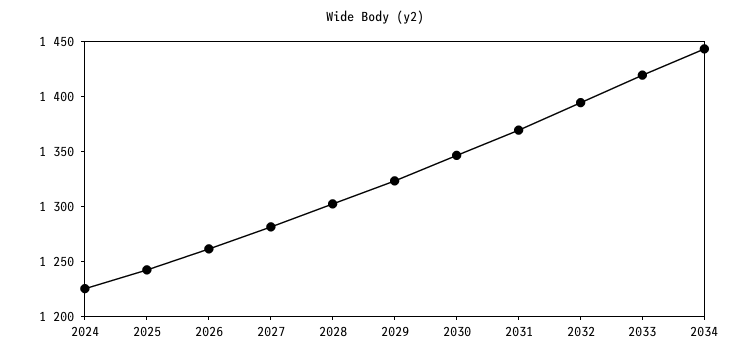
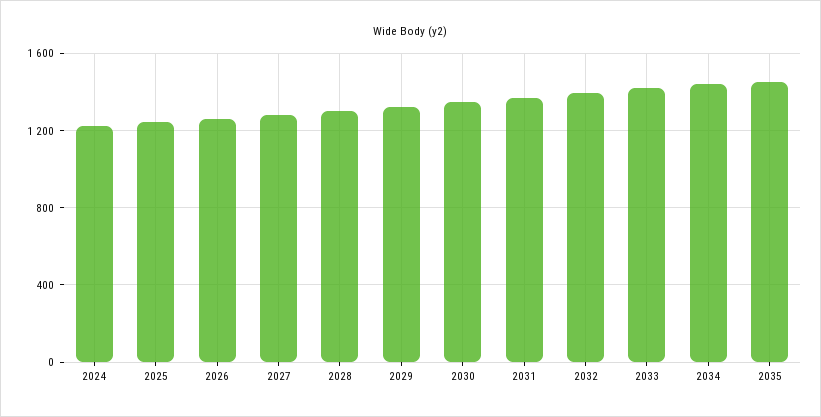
2035: none -> 1450

